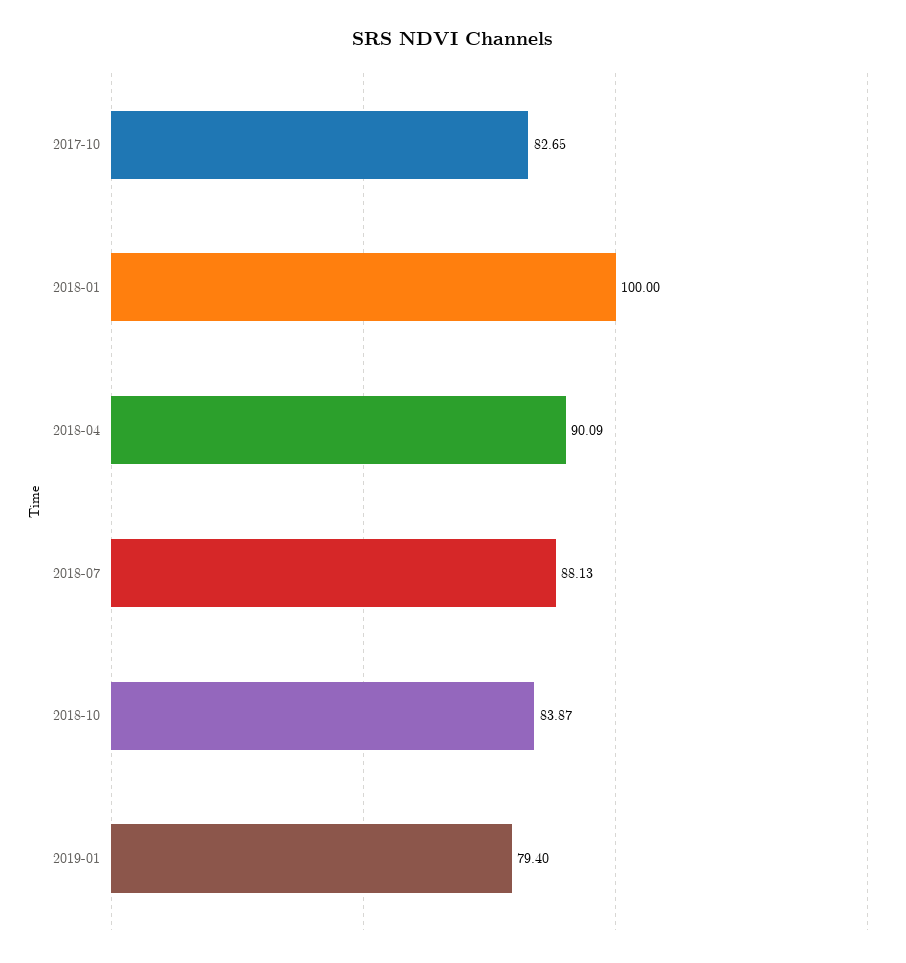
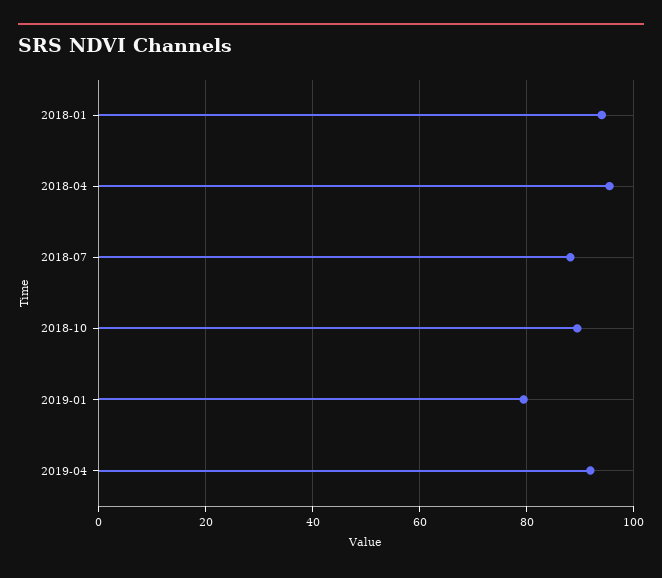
2017-10: 82.65 -> none
2018-01: 100 -> 94
2018-04: 90.09 -> 96
2018-10: 83.87 -> 90
2019-04: none -> 92

